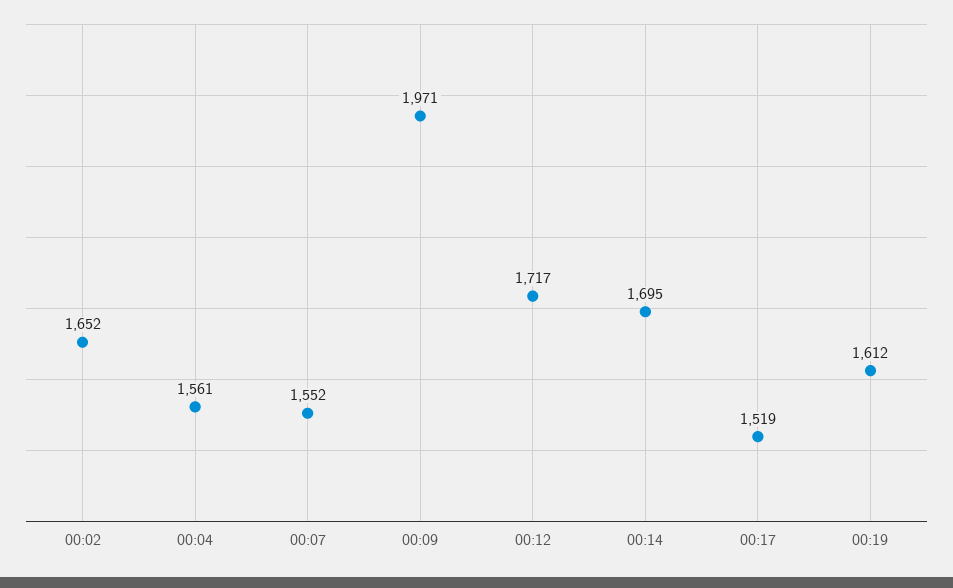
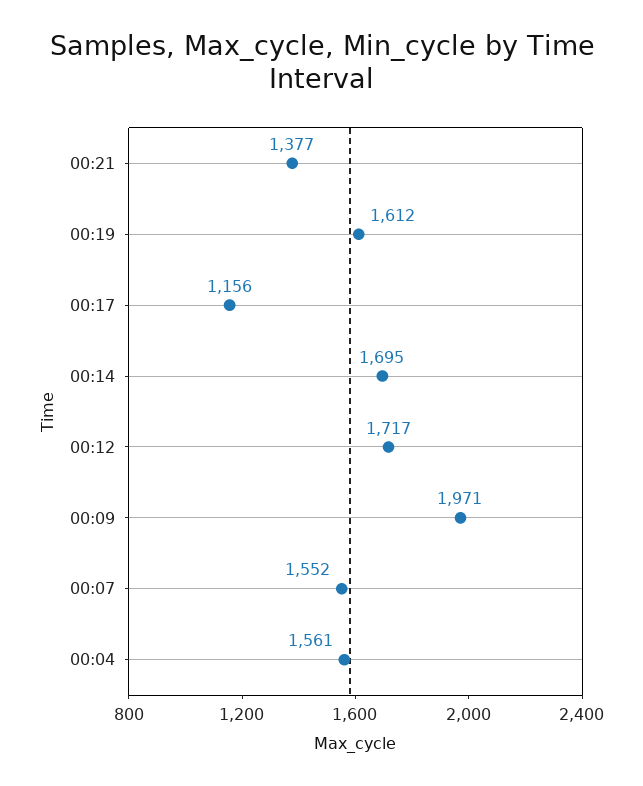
00:02: 1652 -> none
00:17: 1519 -> 1156
00:21: none -> 1377

